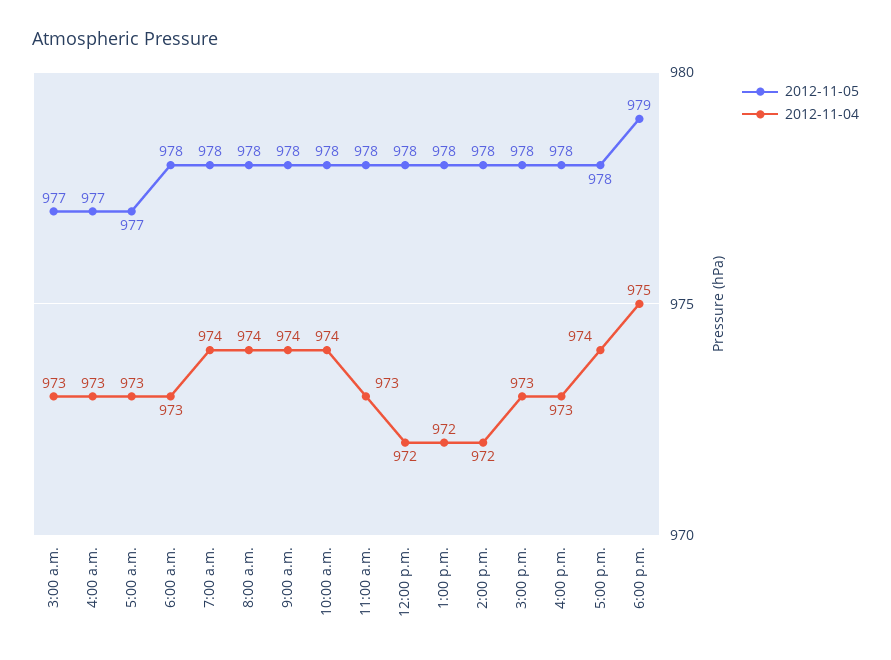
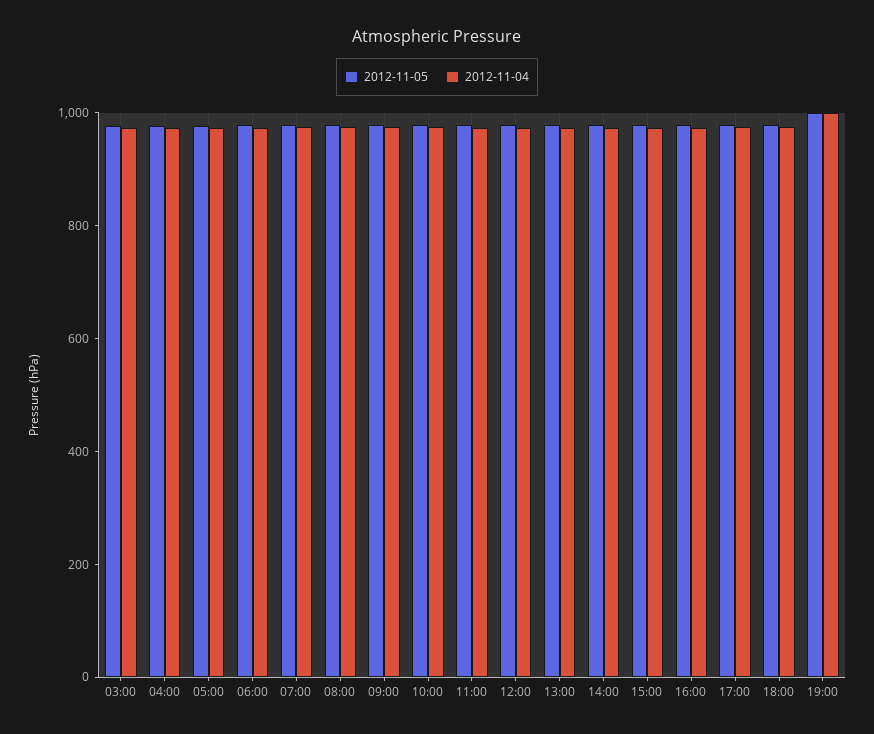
2012-11-05, 19:00: none -> 1000
2012-11-04, 19:00: none -> 1000

